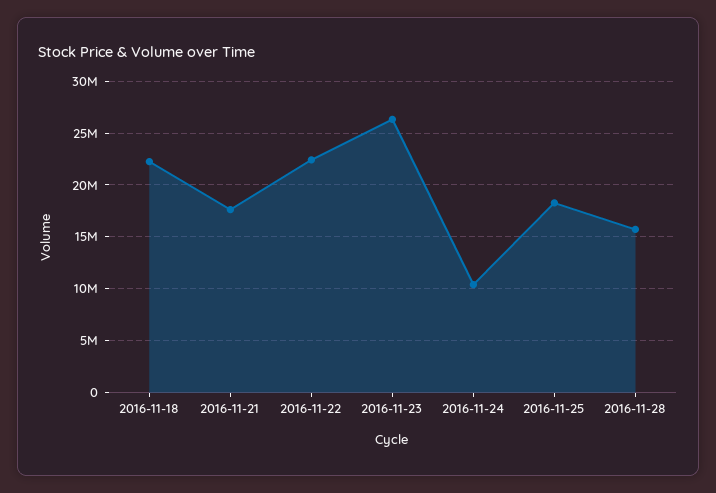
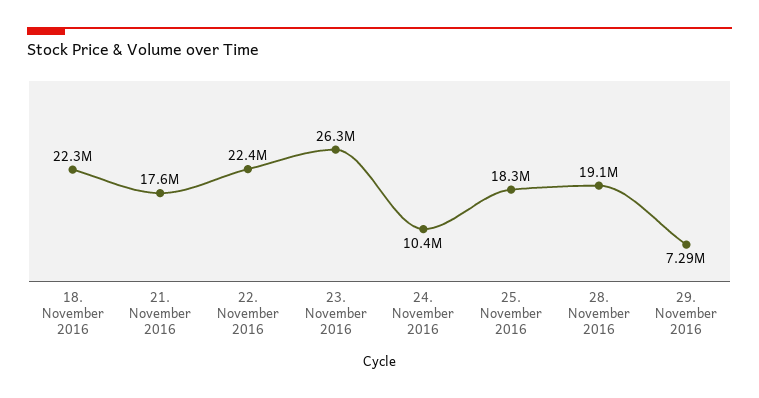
2016-11-28: 16000000 -> 19100000
29. November 2016: none -> 7290000

